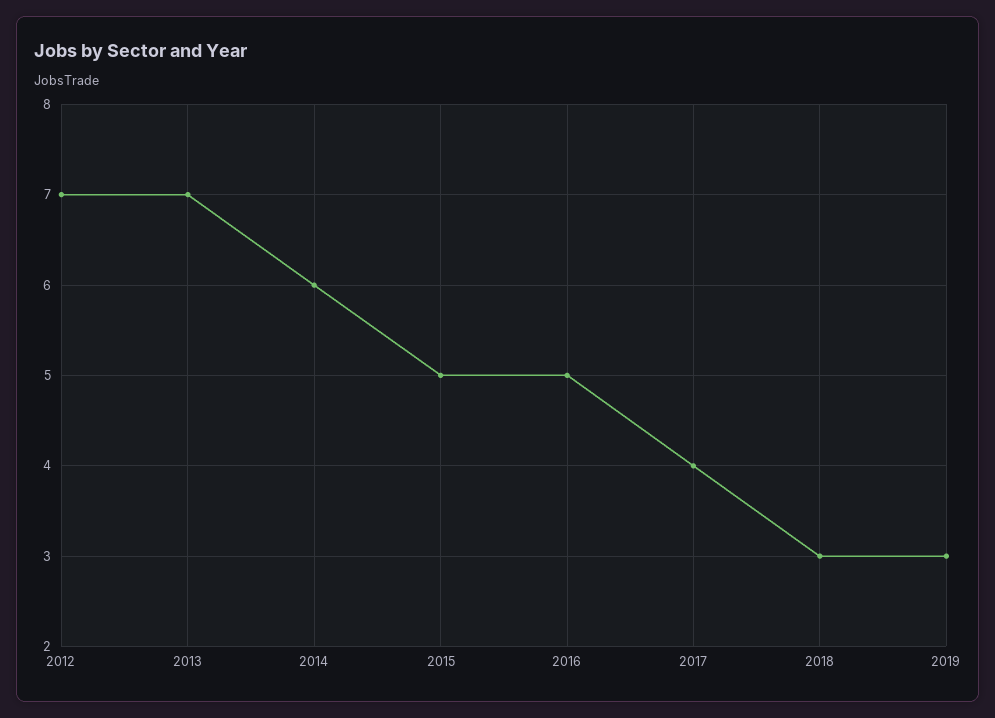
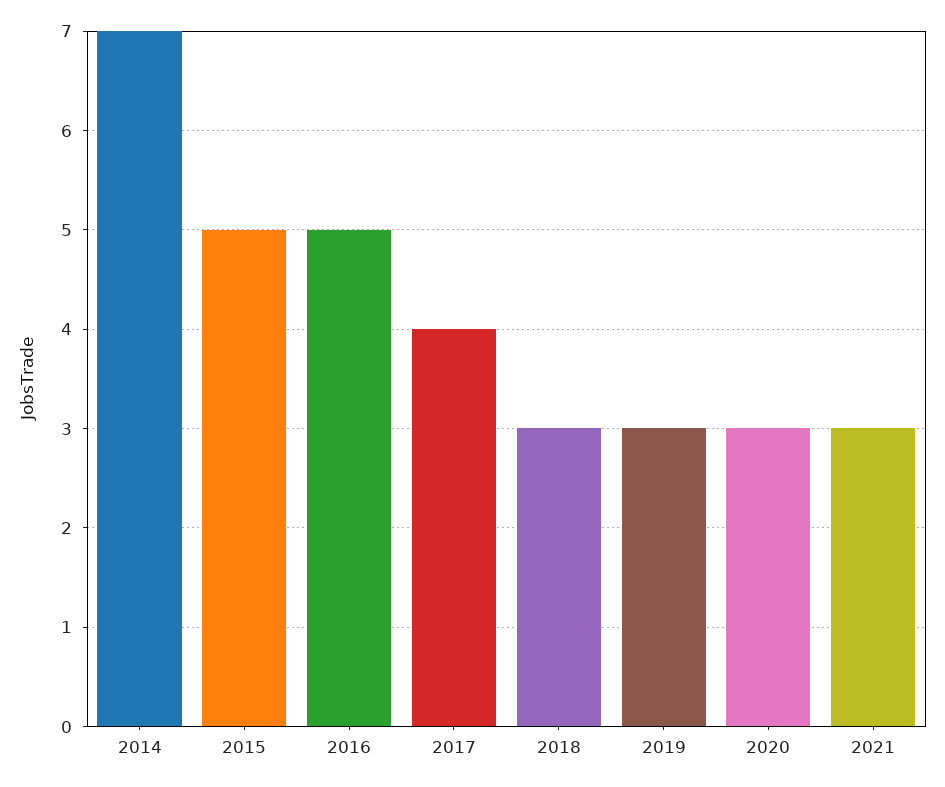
2012: 7 -> none
2013: 7 -> none
2014: 6 -> 7
2020: none -> 3
2021: none -> 3

